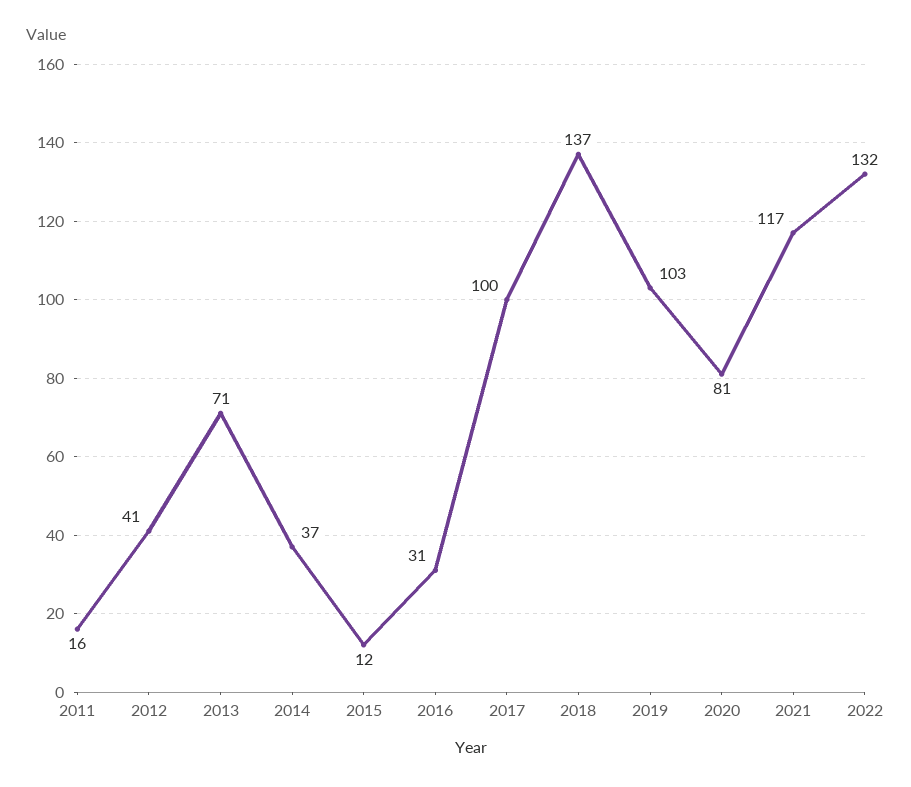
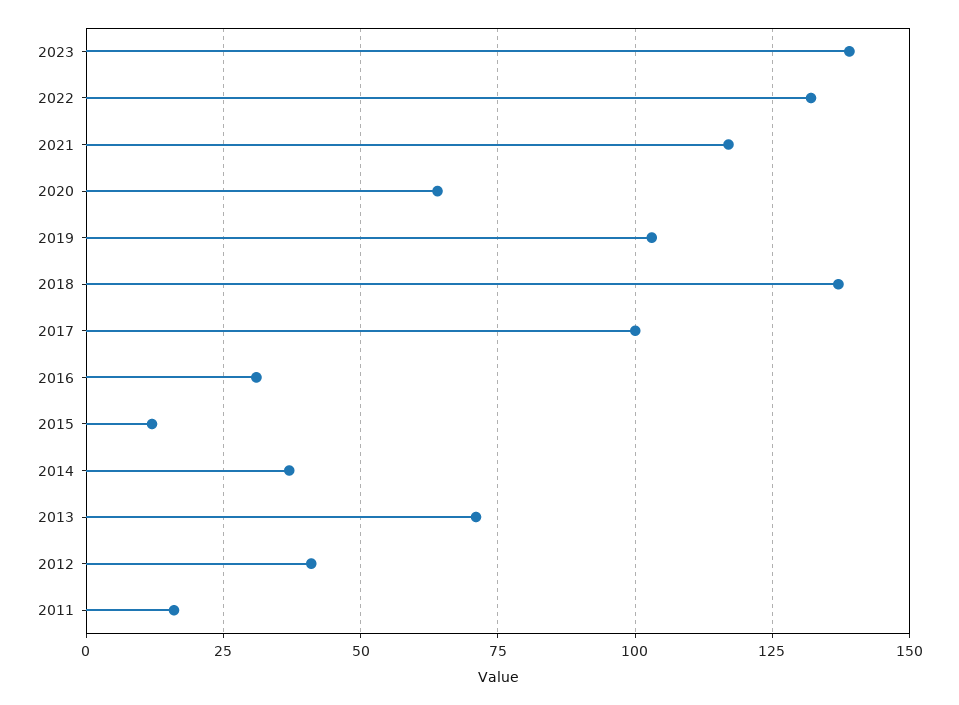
2020: 81 -> 65
2023: none -> 140

